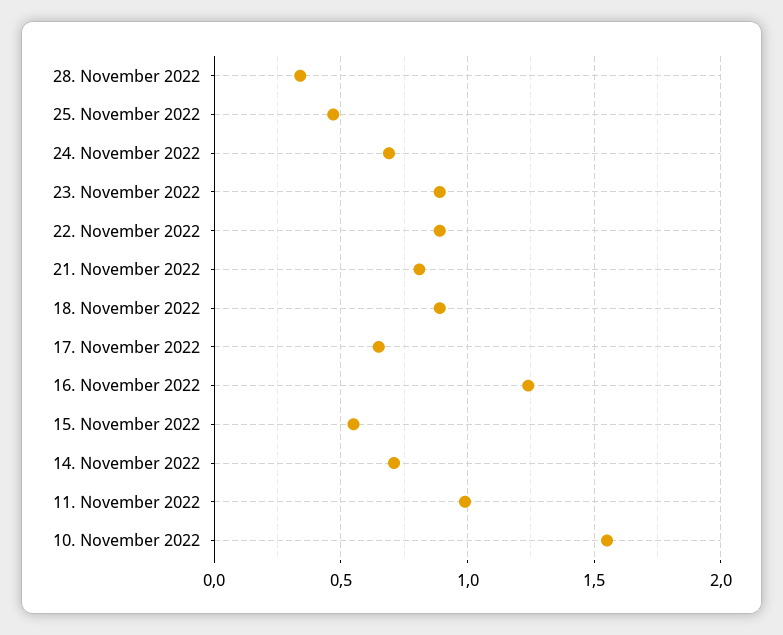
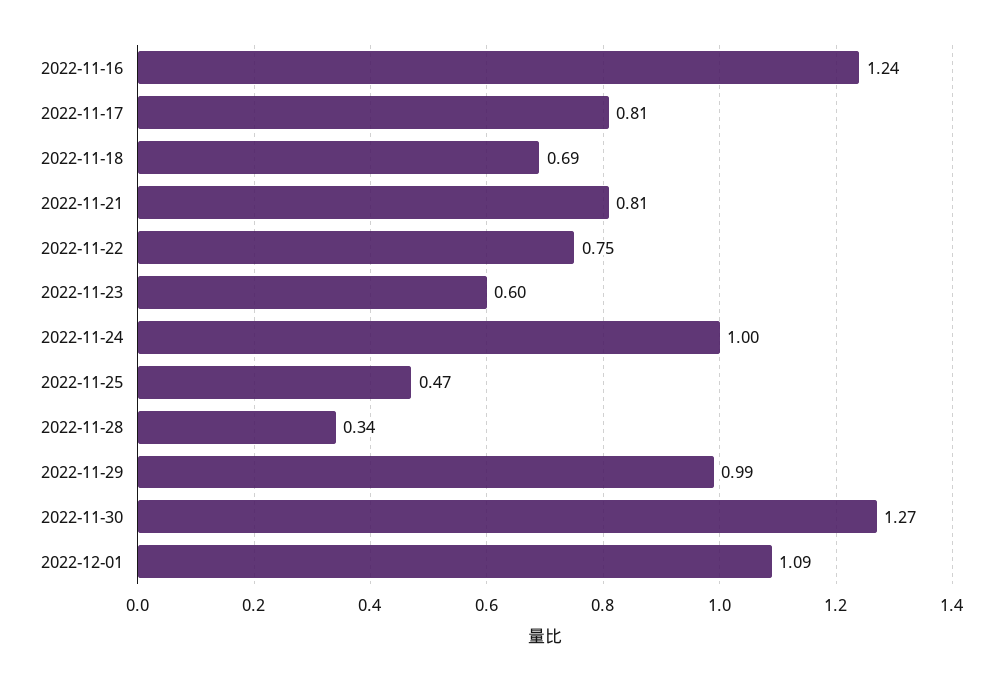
24. November 2022: 0.7 -> 1
23. November 2022: 0.9 -> 0.6
22. November 2022: 0.9 -> 0.75
18. November 2022: 0.9 -> 0.69
17. November 2022: 0.65 -> 0.81
15. November 2022: 0.55 -> none
14. November 2022: 0.7 -> none
11. November 2022: 1 -> none
10. November 2022: 1.55 -> none
2022-11-29: none -> 0.99
2022-11-30: none -> 1.27
2022-12-01: none -> 1.09

